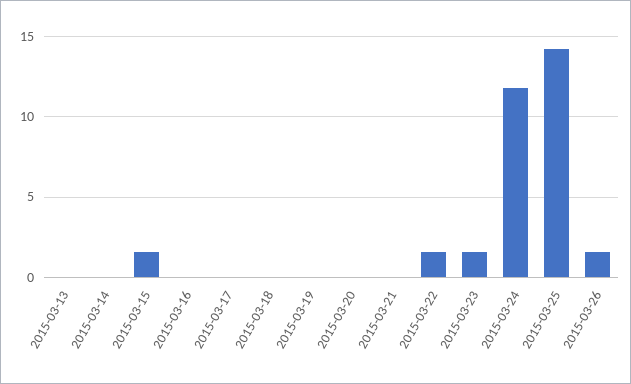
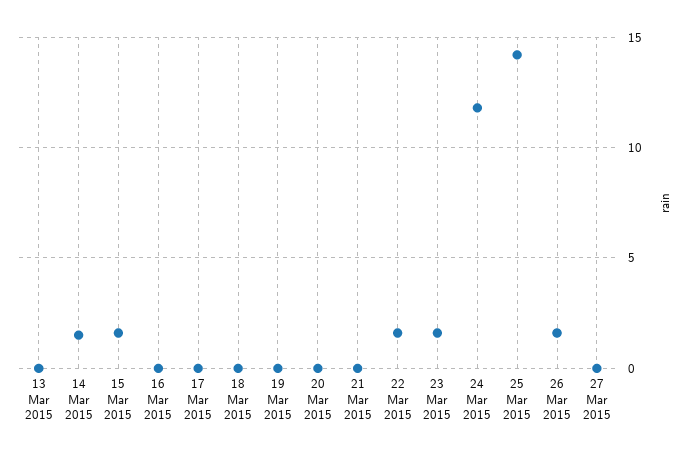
2015-03-14: 0 -> 1.5
27 Mar 2015: none -> 0

